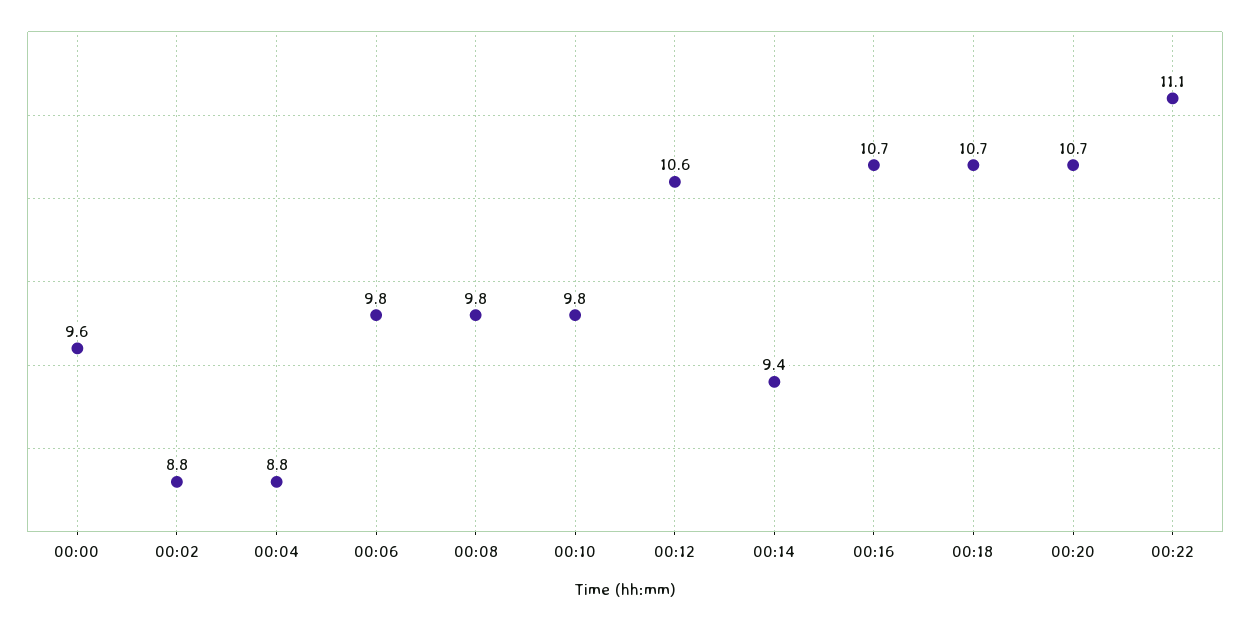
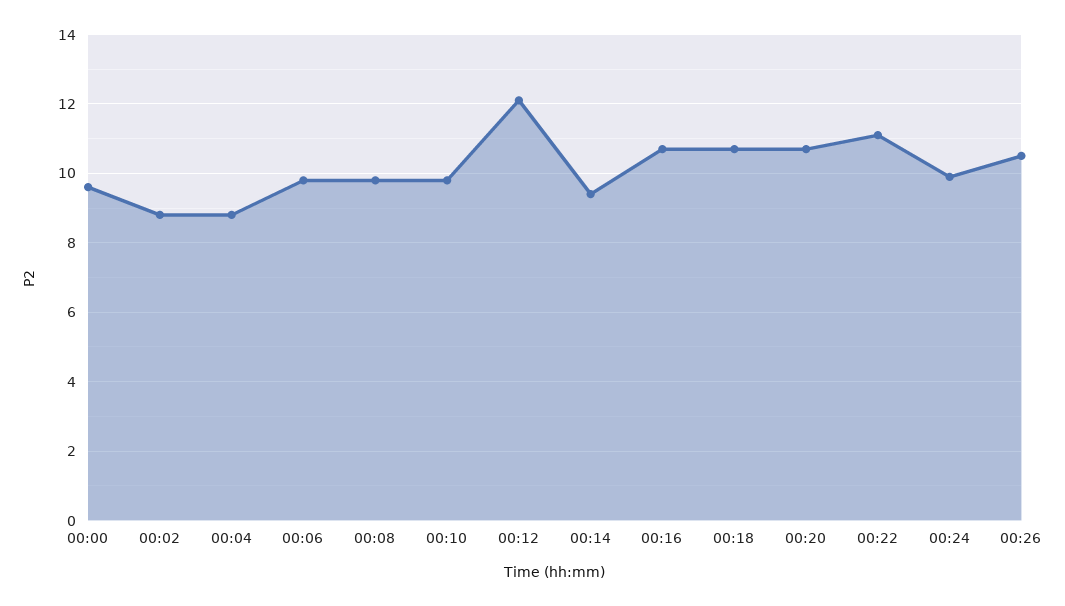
00:12: 10.6 -> 12
00:24: none -> 10
00:26: none -> 10.5

